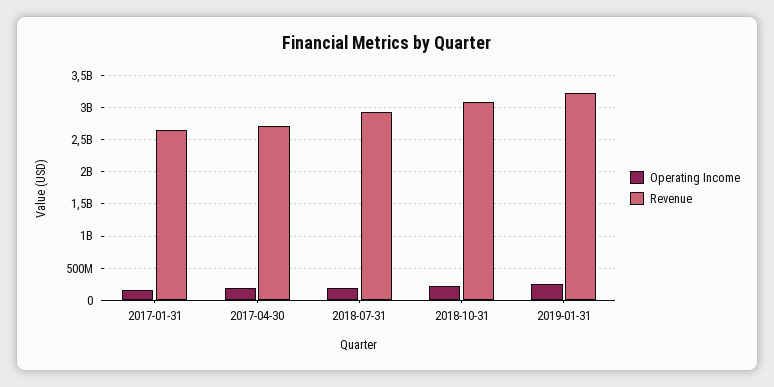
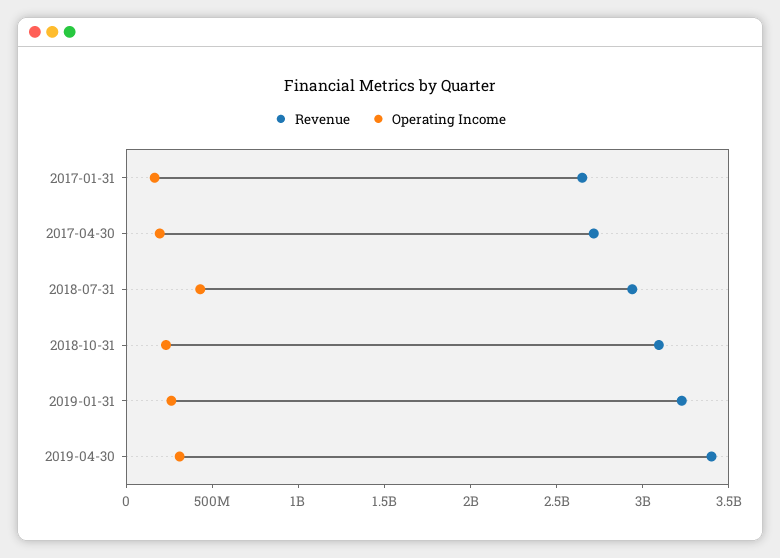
Operating Income, 2018-07-31: 200000000 -> 400000000
Revenue, 2019-04-30: none -> 3400000000
Operating Income, 2019-04-30: none -> 300000000

